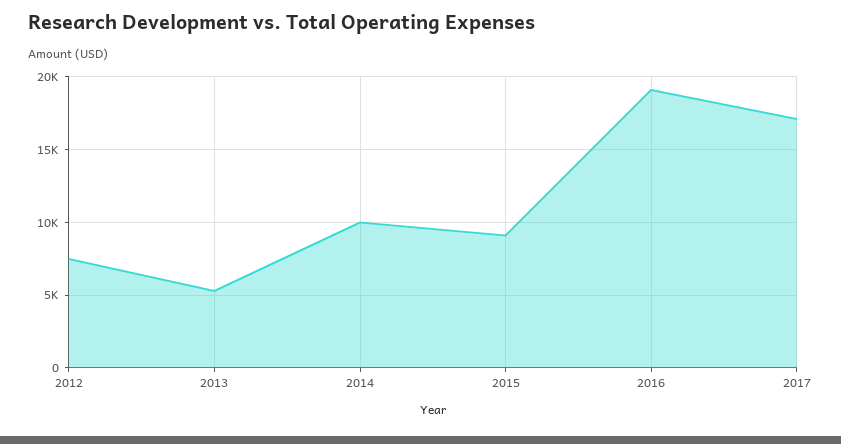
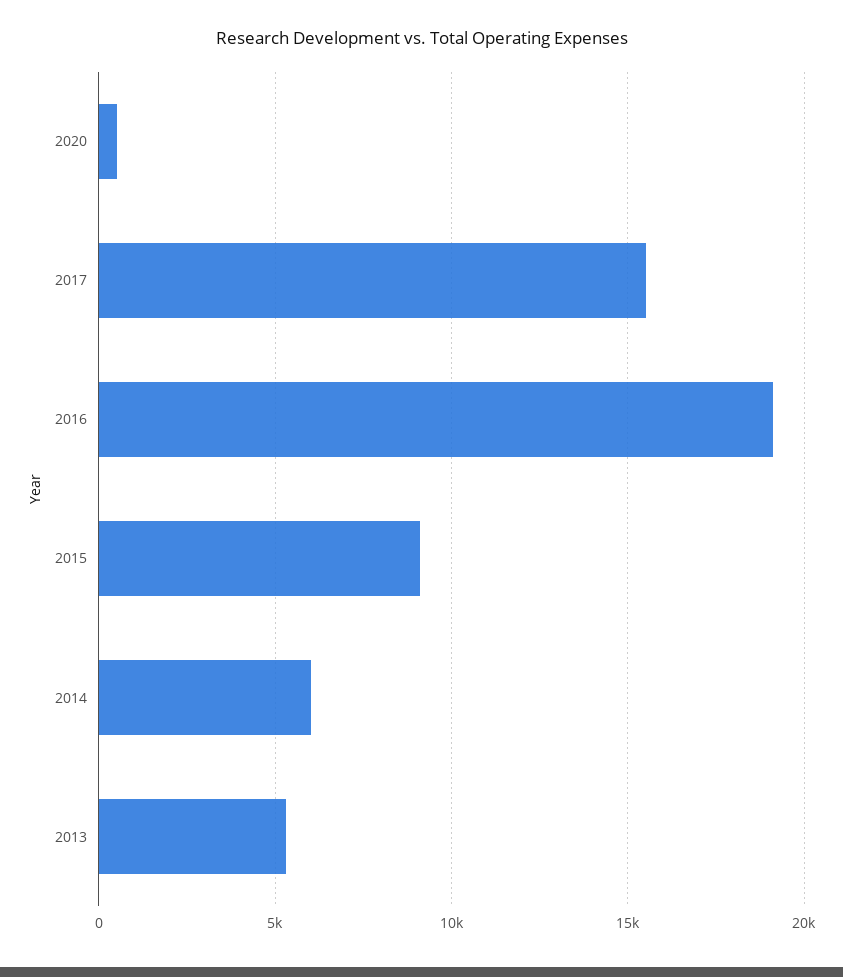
2012: 7500 -> none
2014: 10000 -> 6000
2017: 17000 -> 15500
2020: none -> 500

